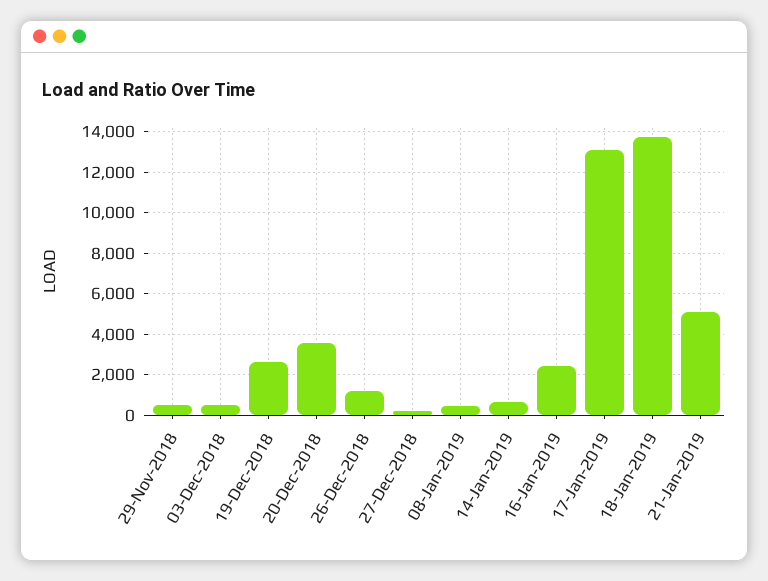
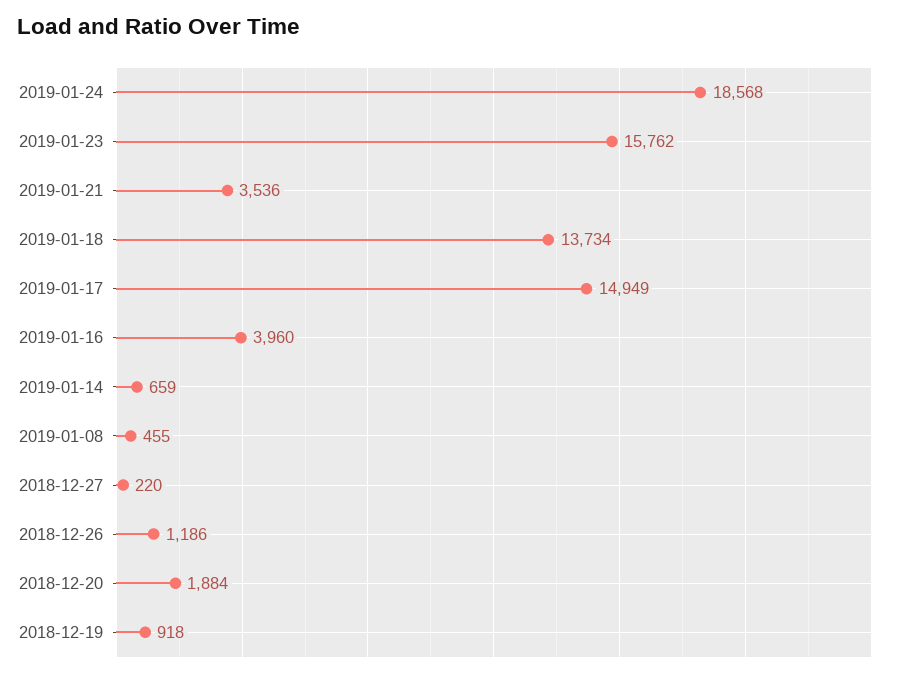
29-Nov-2018: 500 -> none
03-Dec-2018: 500 -> none
19-Dec-2018: 2500 -> 918
20-Dec-2018: 3500 -> 1884
16-Jan-2019: 2500 -> 3960
17-Jan-2019: 13000 -> 14949
21-Jan-2019: 5000 -> 3536
2019-01-24: none -> 18568
2019-01-23: none -> 15762

